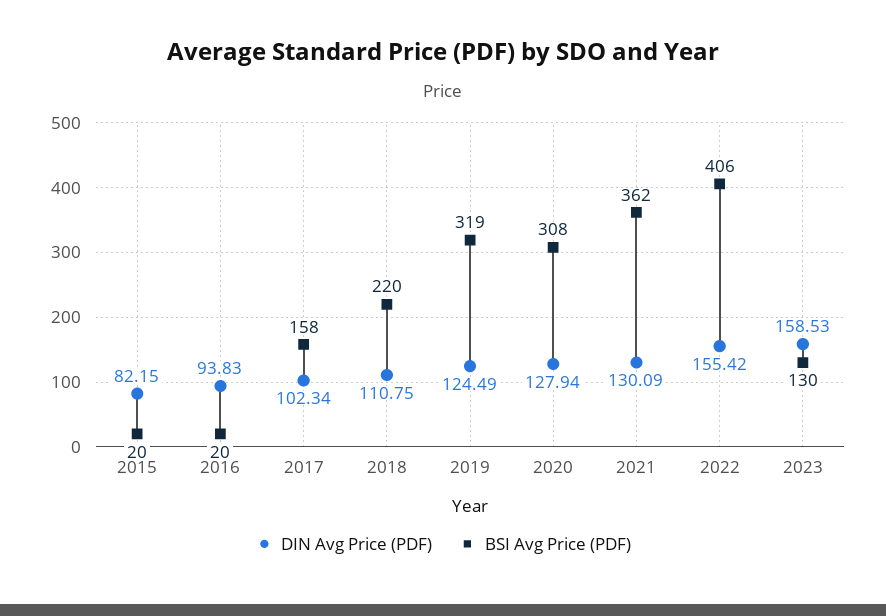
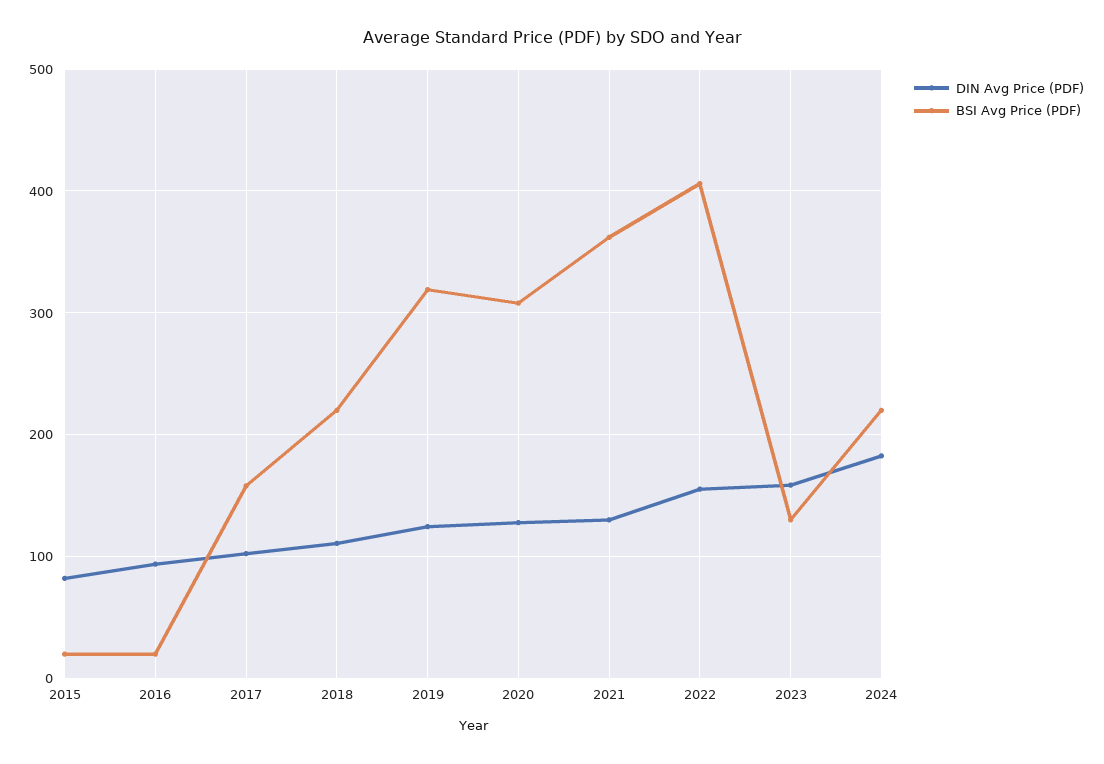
DIN Avg Price (PDF), 2024: none -> 180
BSI Avg Price (PDF), 2024: none -> 220

